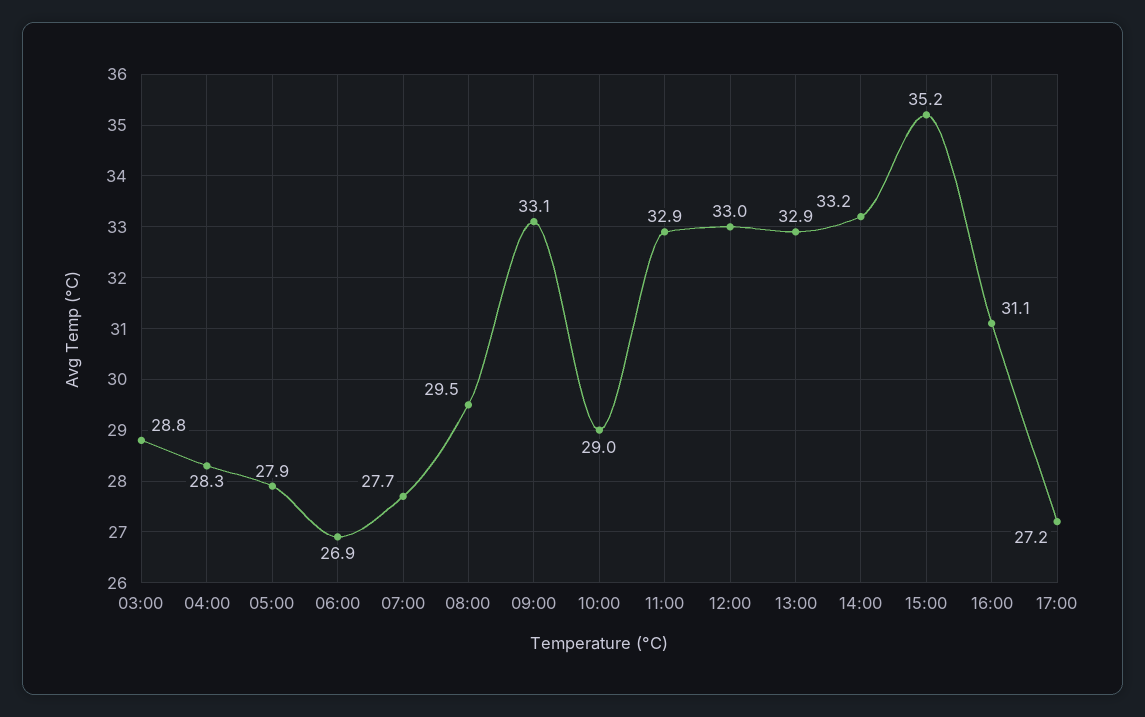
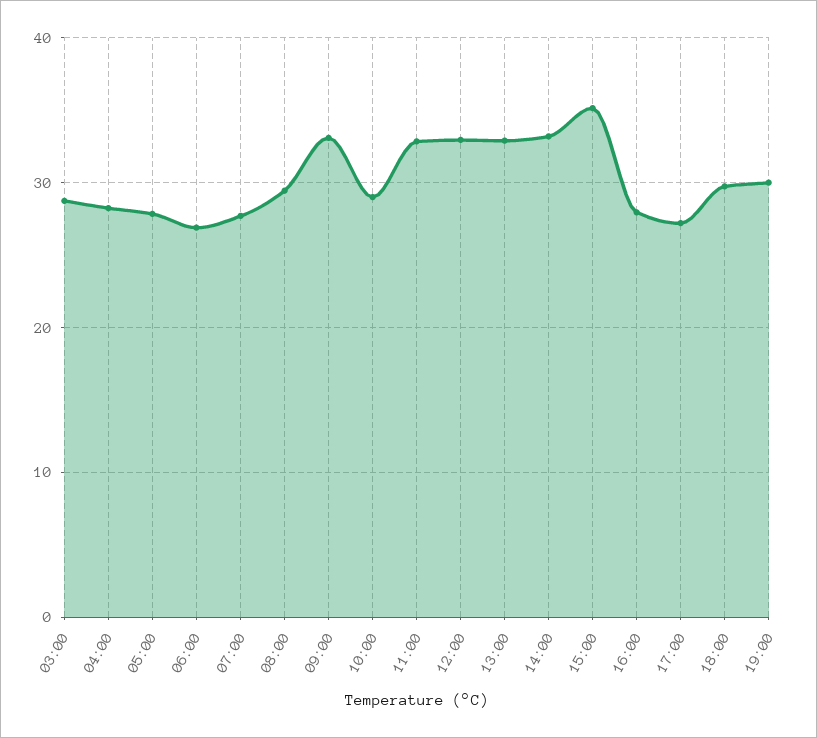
16:00: 31.1 -> 28
18:00: none -> 30
19:00: none -> 30

